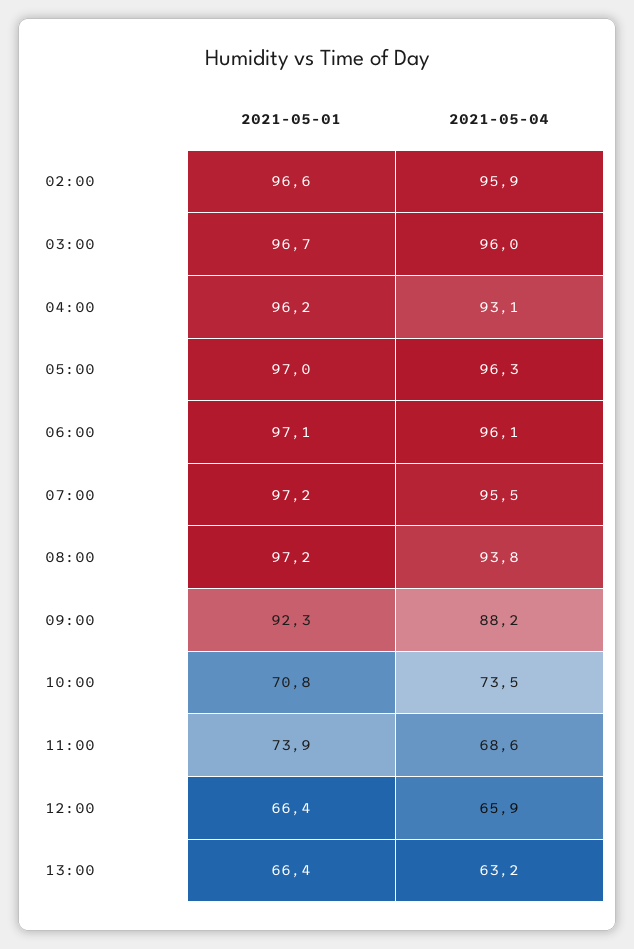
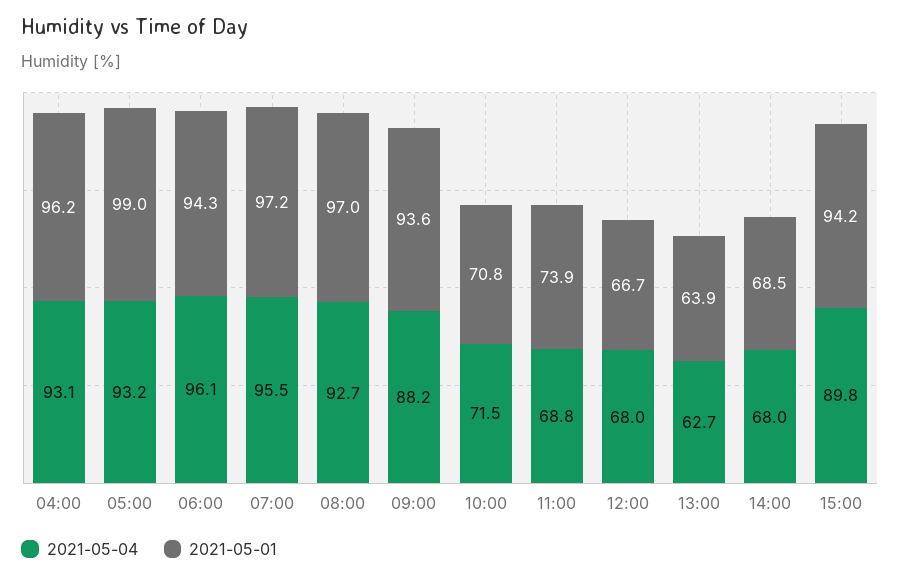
2021-05-01, 02:00: 96.6 -> none
2021-05-04, 02:00: 95.9 -> none
2021-05-01, 03:00: 96.7 -> none
2021-05-04, 03:00: 96 -> none
2021-05-01, 05:00: 97 -> 99
2021-05-04, 05:00: 96.3 -> 93.2
2021-05-01, 06:00: 97.1 -> 94.3
2021-05-01, 08:00: 97.2 -> 97
2021-05-04, 08:00: 93.8 -> 92.7
2021-05-01, 09:00: 92.3 -> 93.6
2021-05-04, 10:00: 73.5 -> 71.5
2021-05-04, 11:00: 68.6 -> 68.8
2021-05-01, 12:00: 66.4 -> 66.7
2021-05-04, 12:00: 65.9 -> 68
2021-05-01, 13:00: 66.4 -> 63.9
2021-05-04, 13:00: 63.2 -> 62.7
2021-05-04, 14:00: none -> 68
2021-05-01, 14:00: none -> 68.5
2021-05-04, 15:00: none -> 89.8
2021-05-01, 15:00: none -> 94.2

